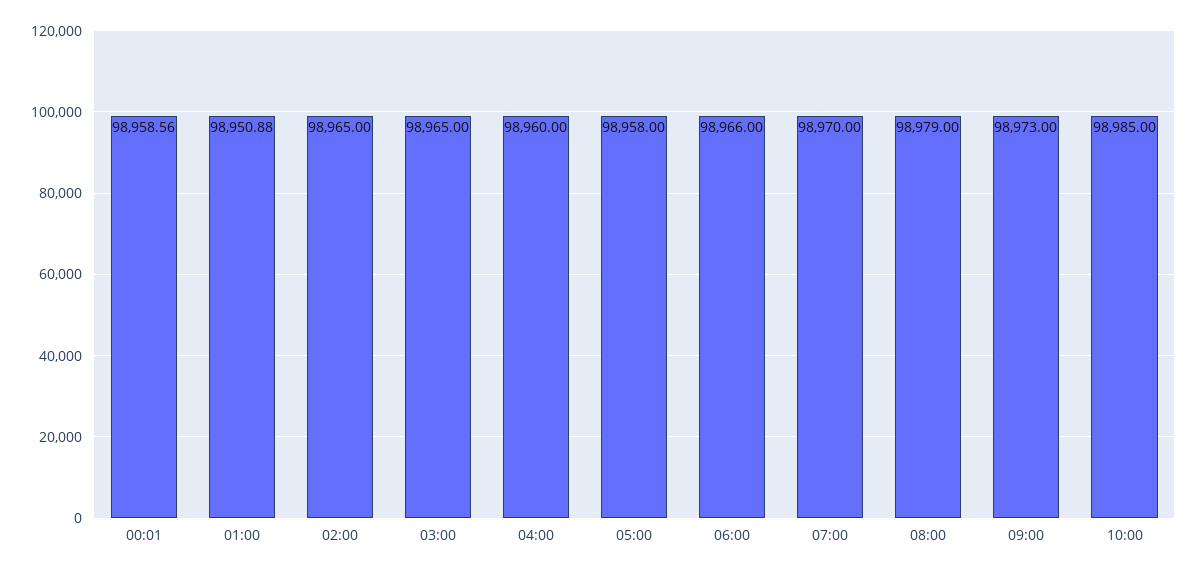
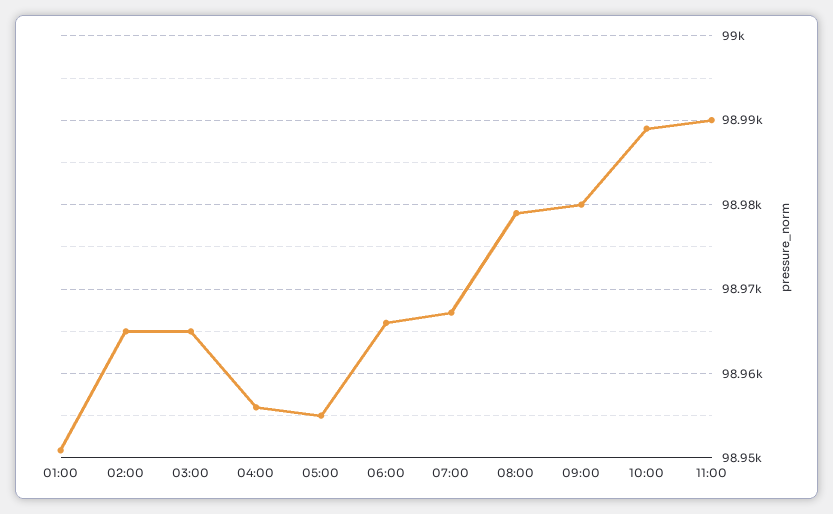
00:01: 98958.56 -> none
04:00: 98960 -> 98956
05:00: 98958 -> 98955
07:00: 98970 -> 98967
09:00: 98973 -> 98980
10:00: 98985 -> 98989
11:00: none -> 98990

